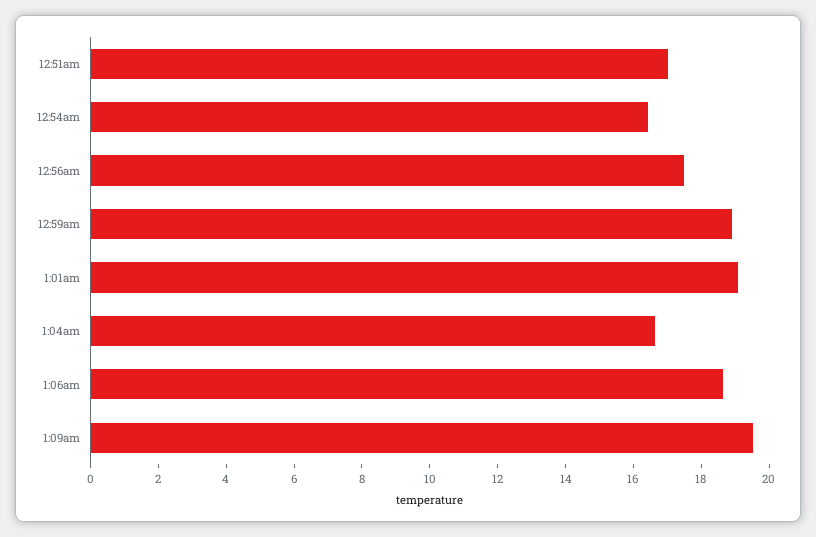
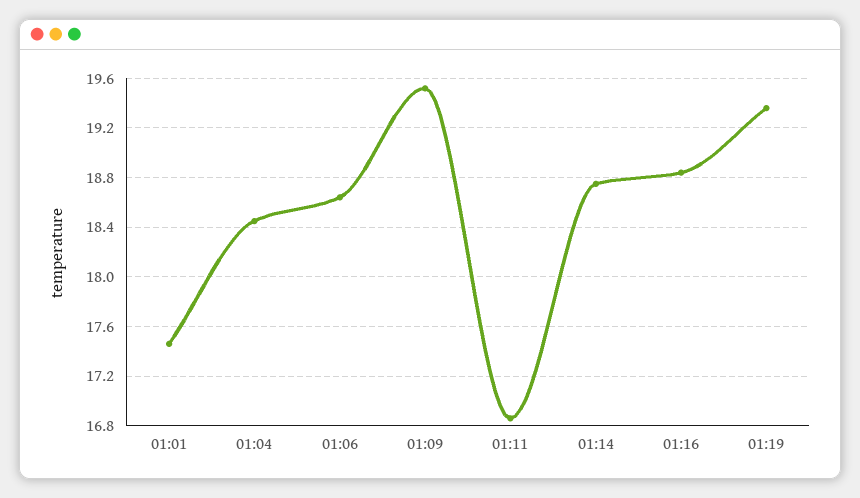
12:51am: 17 -> none
12:54am: 16.5 -> none
12:56am: 17.5 -> none
12:59am: 19 -> none
1:01am: 19 -> 17.45
1:04am: 16.5 -> 18.45
01:11: none -> 16.85
01:14: none -> 18.75
01:16: none -> 18.85
01:19: none -> 19.35

